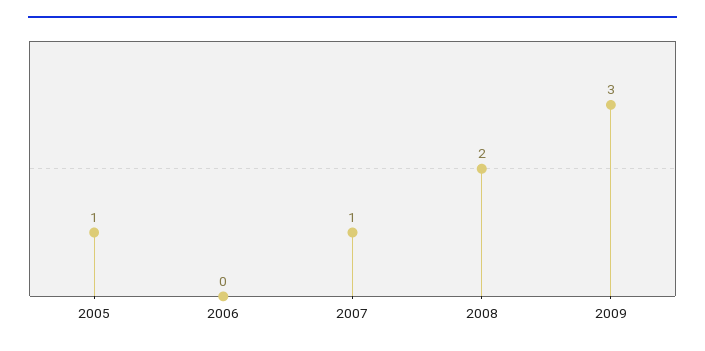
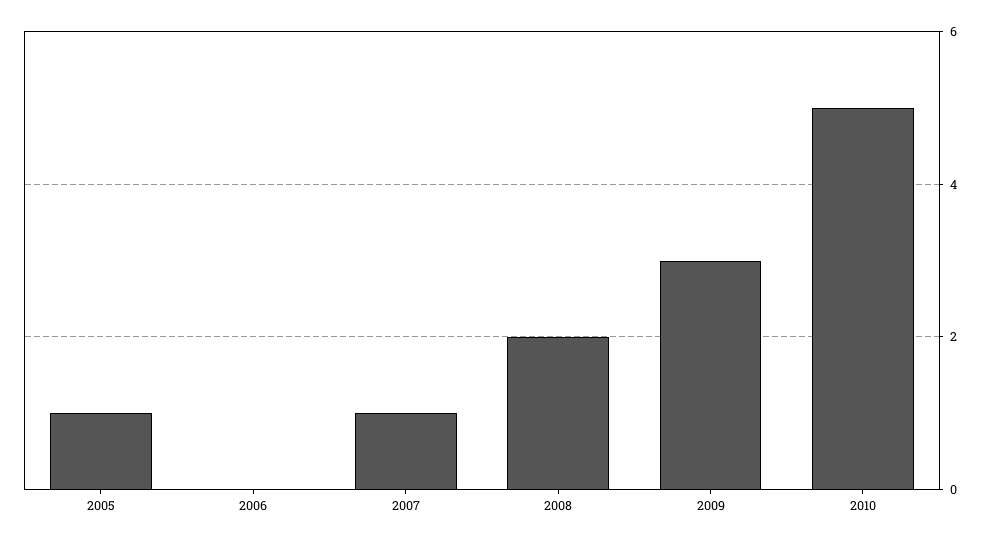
2010: none -> 5

